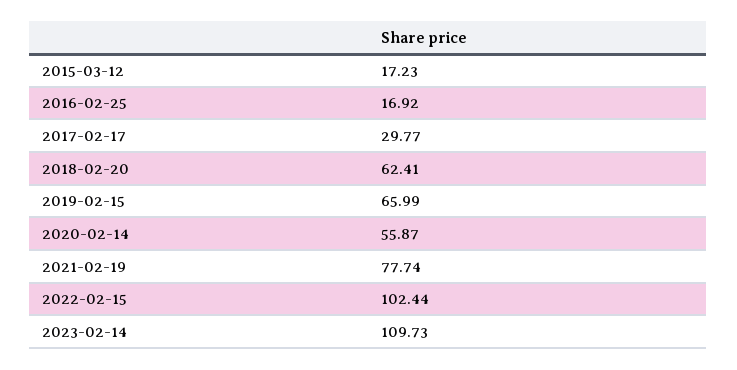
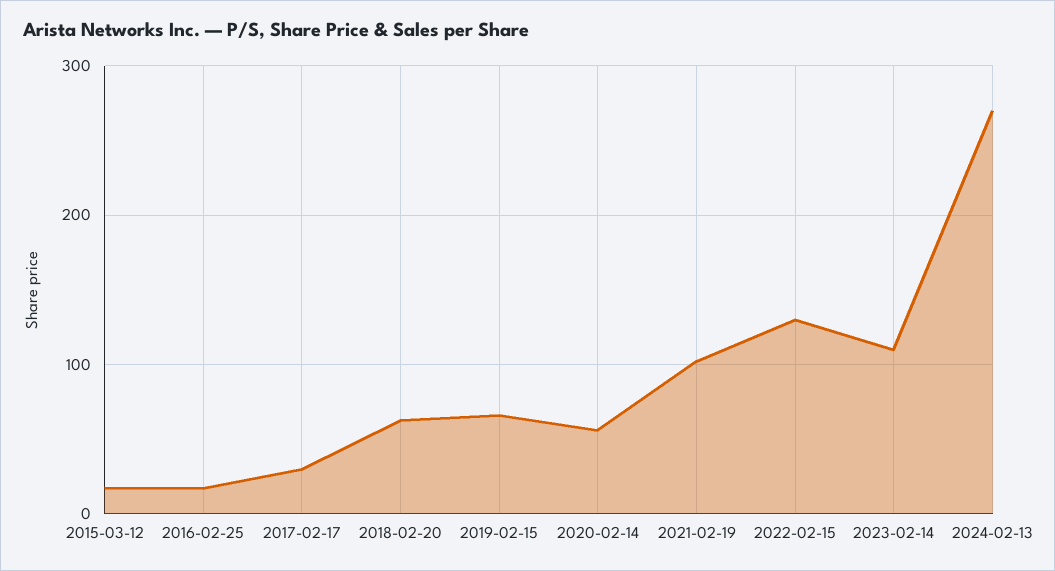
2021-02-19: 77.74 -> 100
2022-02-15: 102.44 -> 130
2024-02-13: none -> 270

